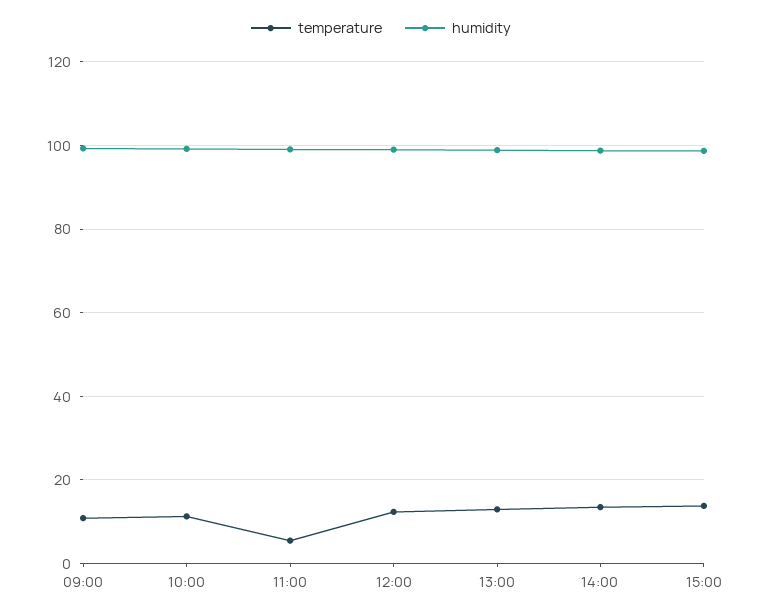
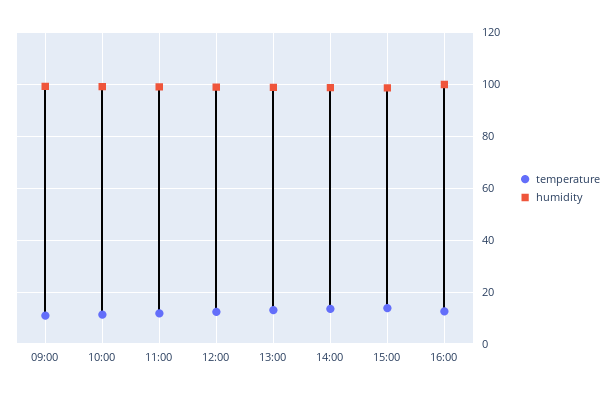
temperature, 11:00: 6 -> 12.5
temperature, 16:00: none -> 12.5
humidity, 16:00: none -> 100

